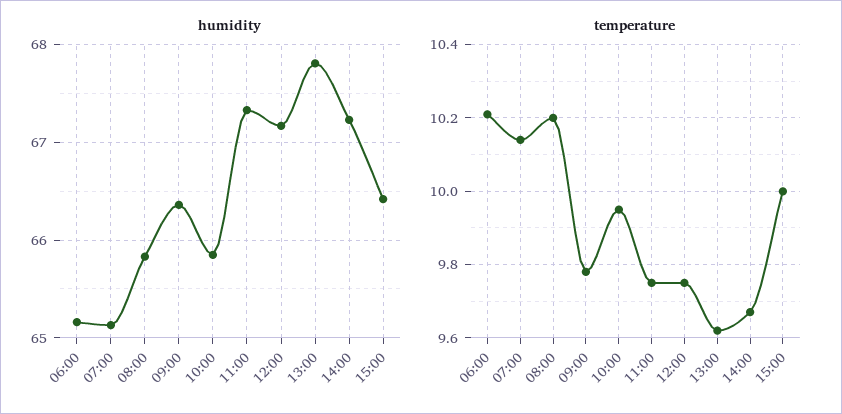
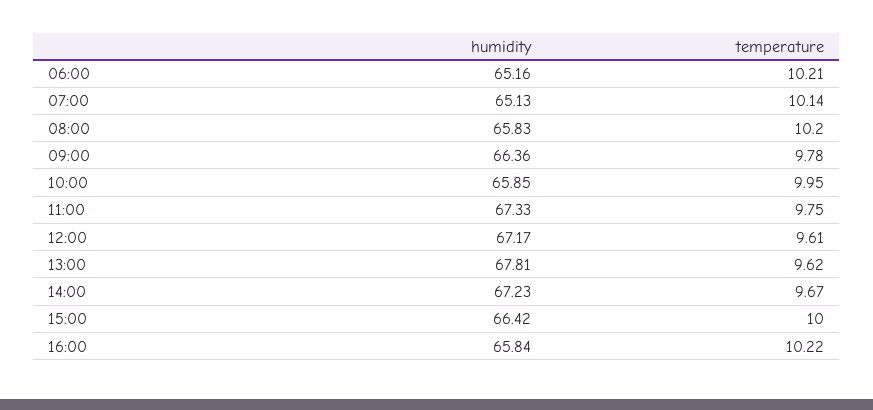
temperature, 12:00: 9.75 -> 9.61
humidity, 16:00: none -> 65.84
temperature, 16:00: none -> 10.22

